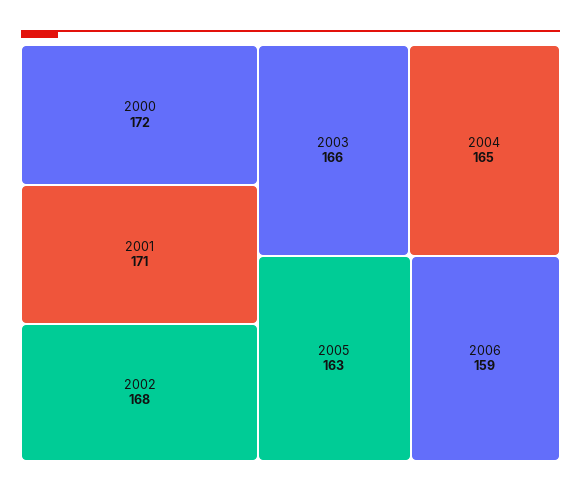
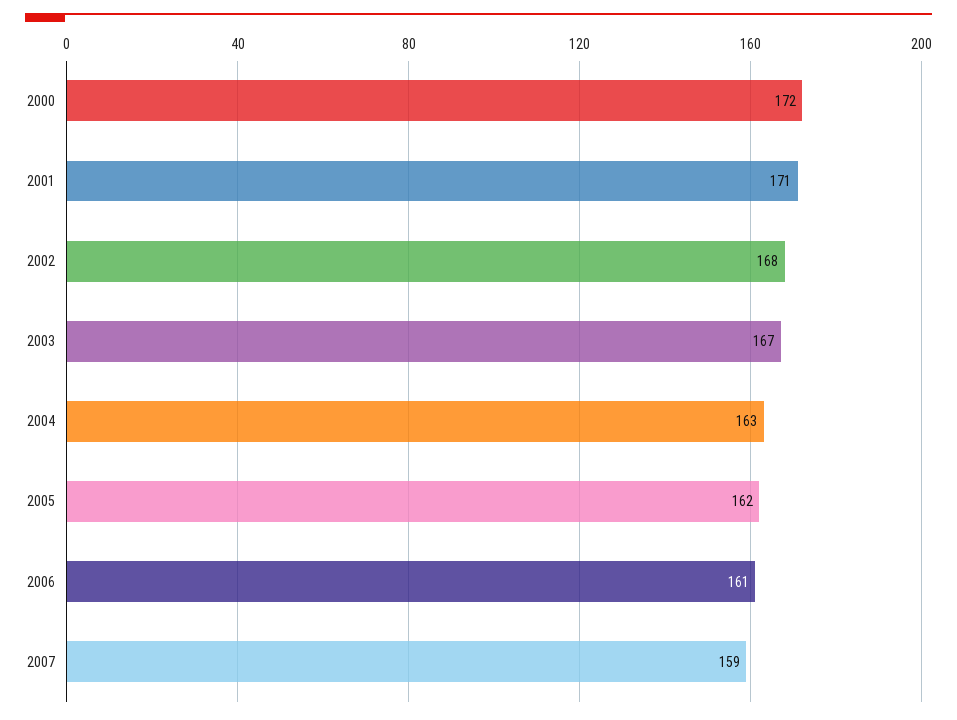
2003: 166 -> 167
2004: 165 -> 163
2005: 163 -> 162
2006: 159 -> 161
2007: none -> 159

